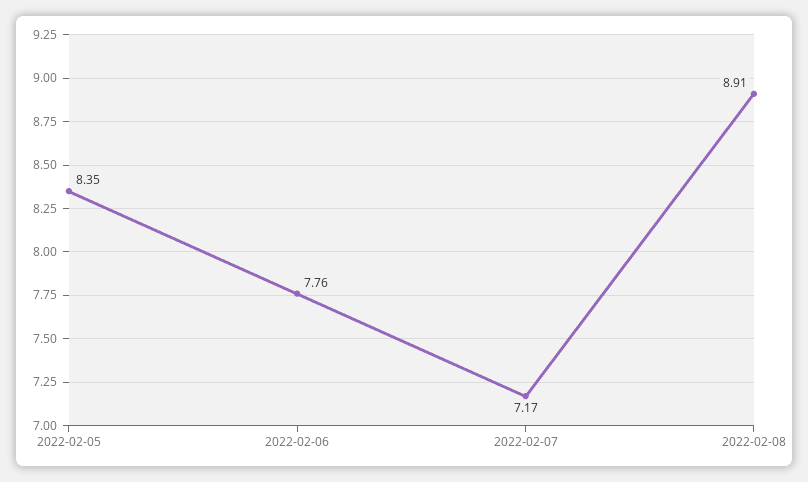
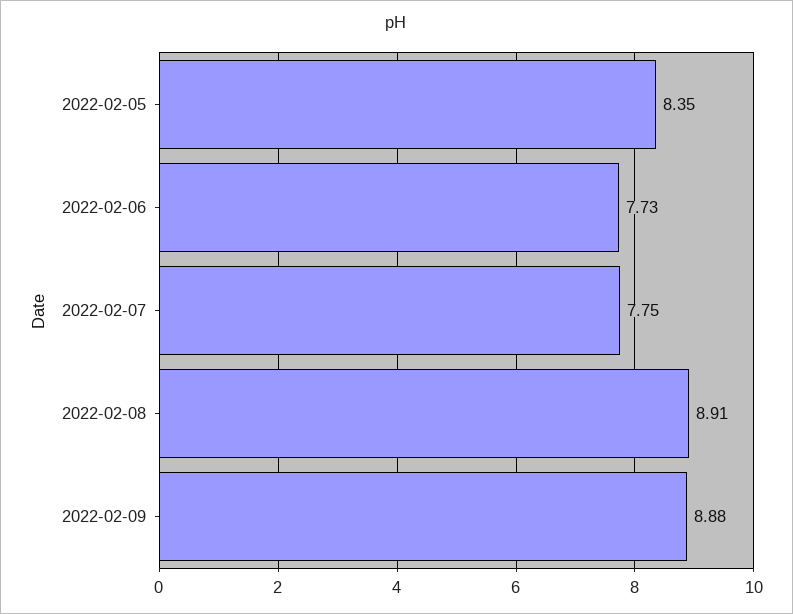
2022-02-06: 7.76 -> 7.73
2022-02-07: 7.17 -> 7.75
2022-02-09: none -> 8.88

